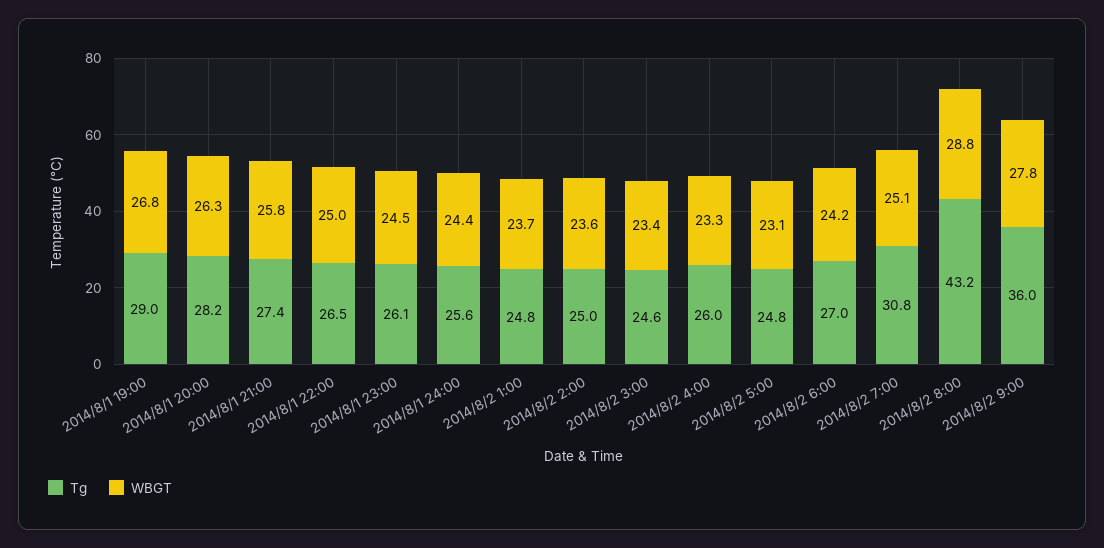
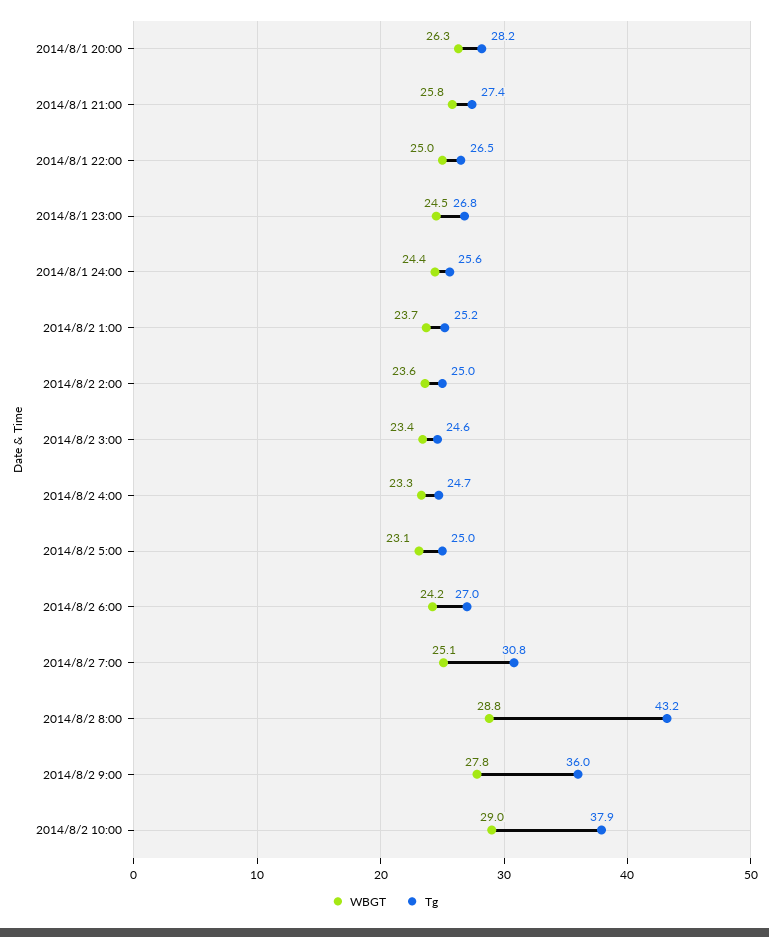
Tg, 2014/8/1 19:00: 29 -> none
WBGT, 2014/8/1 19:00: 26.8 -> none
Tg, 2014/8/1 23:00: 26.1 -> 26.8
Tg, 2014/8/2 1:00: 24.8 -> 25.2
Tg, 2014/8/2 4:00: 26 -> 24.7
Tg, 2014/8/2 5:00: 24.8 -> 25
WBGT, 2014/8/2 10:00: none -> 29
Tg, 2014/8/2 10:00: none -> 37.9

